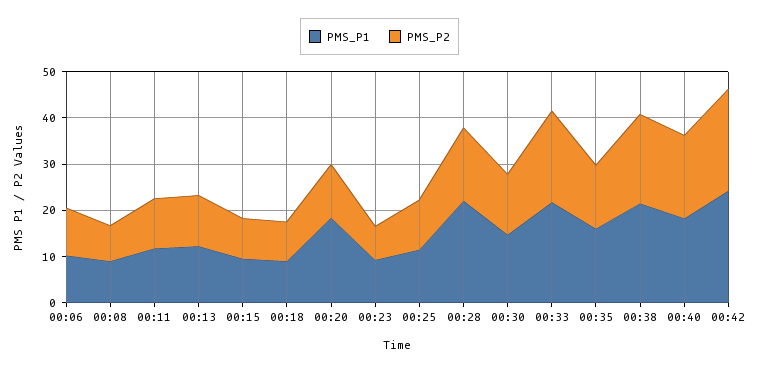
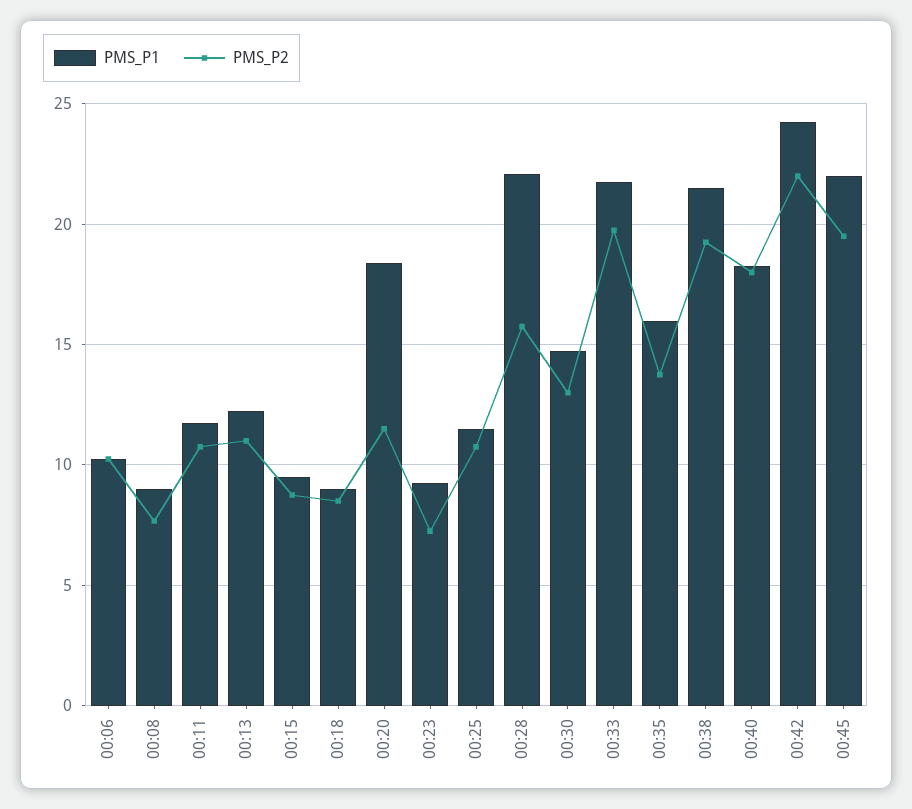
PMS_P1, 00:45: none -> 22
PMS_P2, 00:45: none -> 19.5

